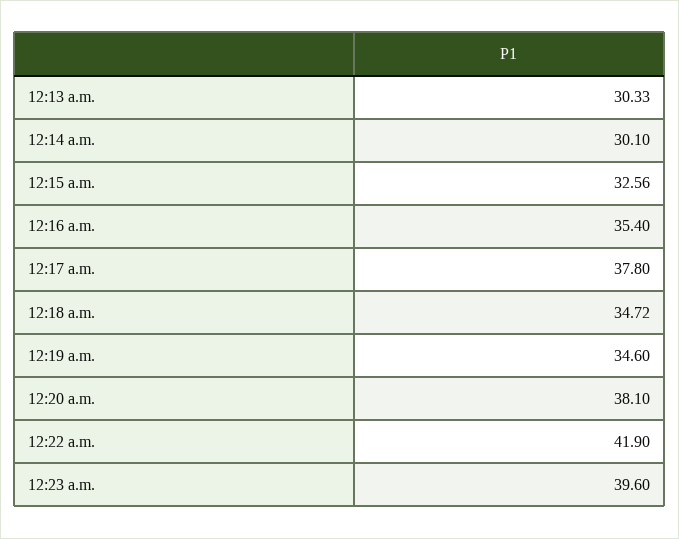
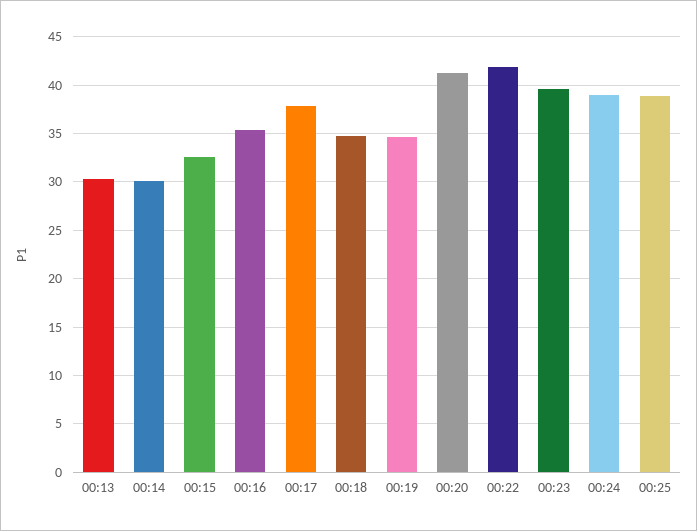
12:20 a.m.: 38.1 -> 41
00:24: none -> 39
00:25: none -> 39

